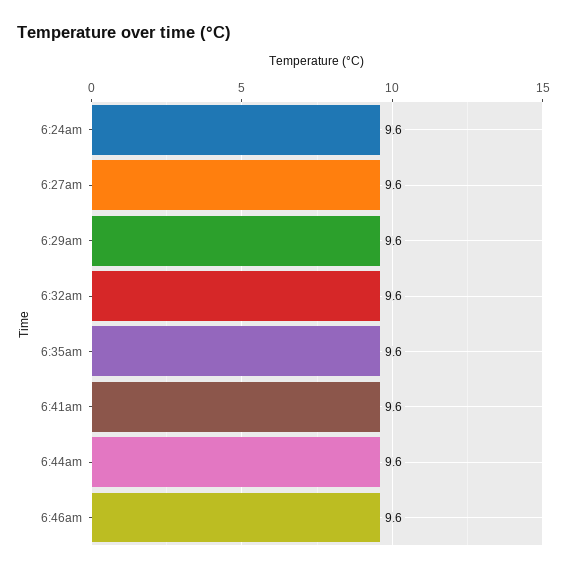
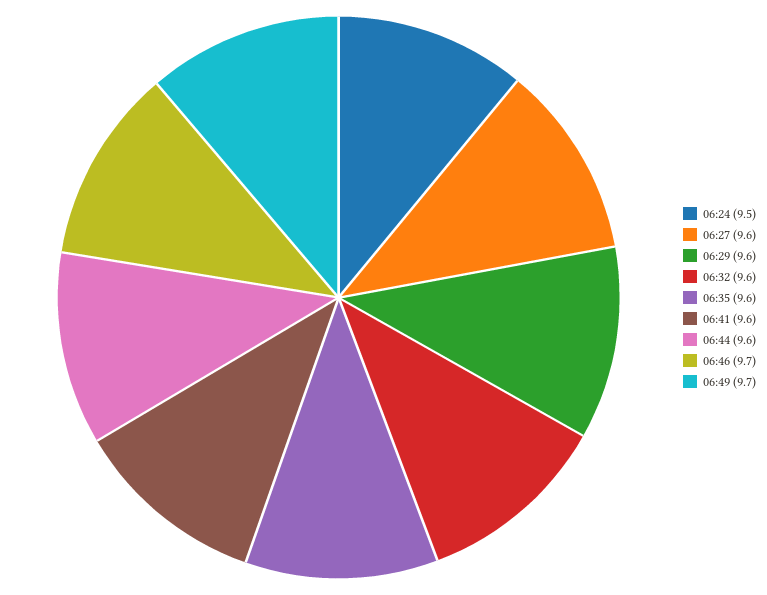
6:24am: 9.6 -> 9.5
6:46am: 9.6 -> 9.7
06:49: none -> 9.7

